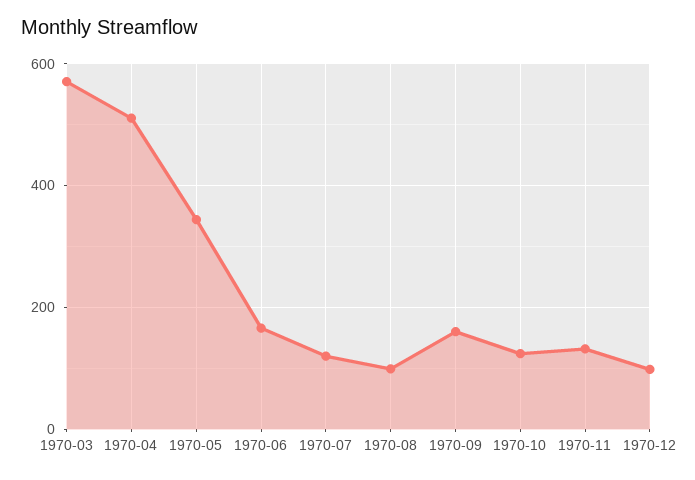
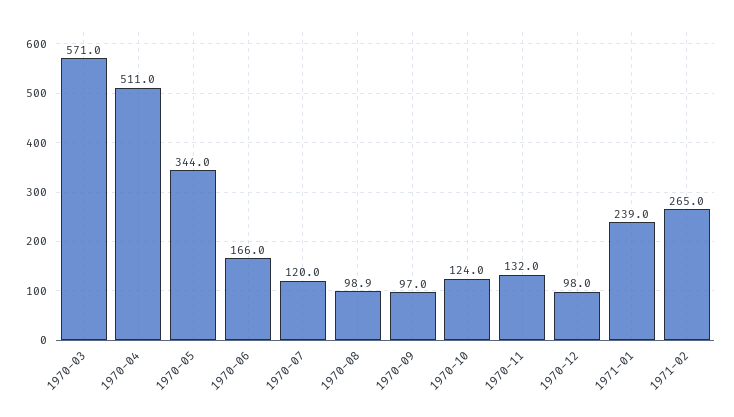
1970-09: 160 -> 97
1971-01: none -> 239
1971-02: none -> 265

